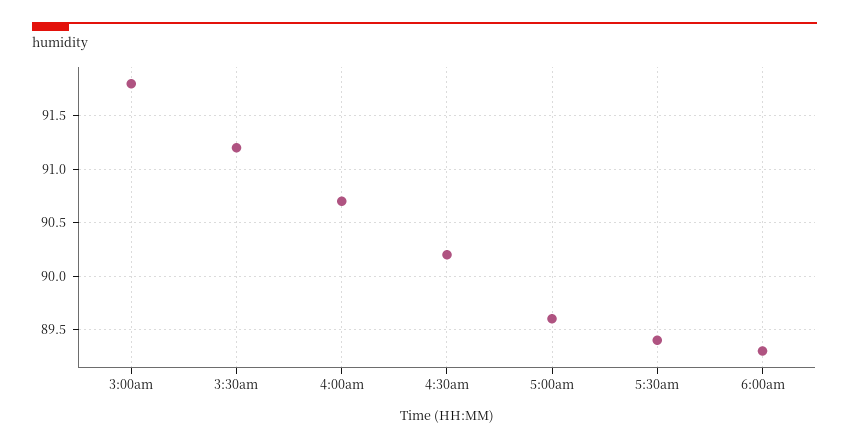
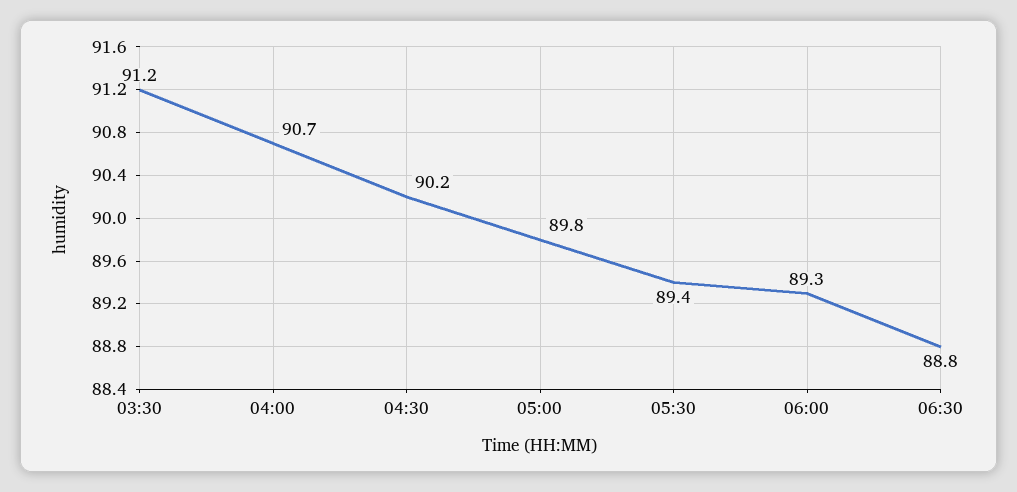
3:00am: 91.8 -> none
5:00am: 89.6 -> 89.8
06:30: none -> 88.8

